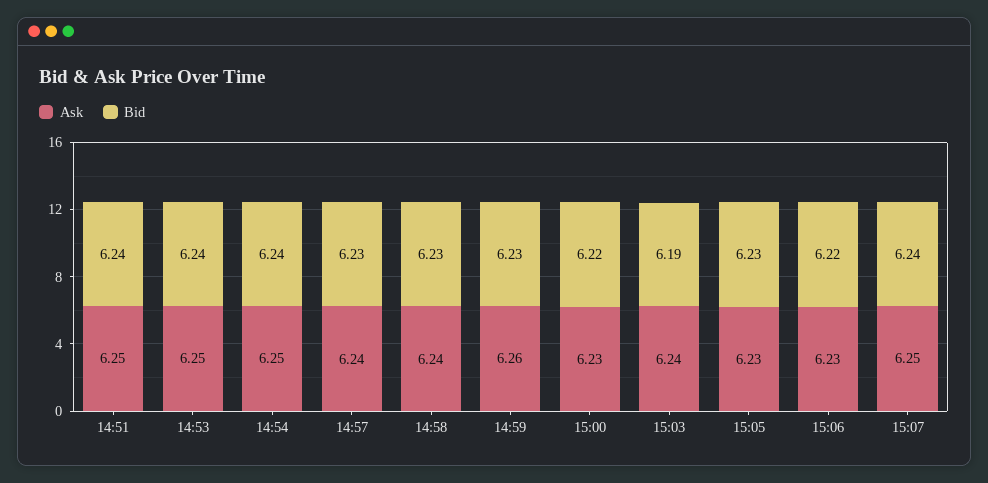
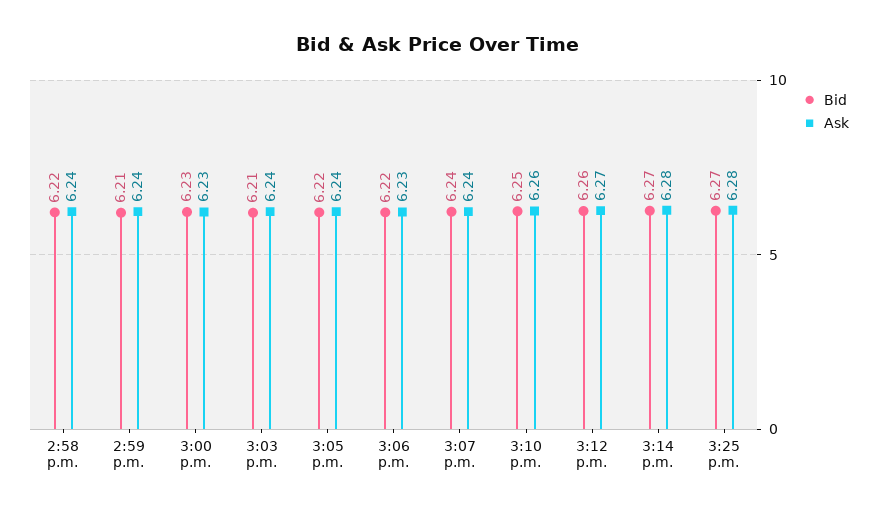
Ask, 14:51: 6.25 -> none
Bid, 14:51: 6.24 -> none
Ask, 14:53: 6.25 -> none
Bid, 14:53: 6.24 -> none
Ask, 14:54: 6.25 -> none
Bid, 14:54: 6.24 -> none
Ask, 14:57: 6.24 -> none
Bid, 14:57: 6.23 -> none
Bid, 14:58: 6.23 -> 6.22
Ask, 14:59: 6.26 -> 6.24
Bid, 14:59: 6.23 -> 6.21
Bid, 15:00: 6.22 -> 6.23
Bid, 15:03: 6.19 -> 6.21
Ask, 15:05: 6.23 -> 6.24
Bid, 15:05: 6.23 -> 6.22
Ask, 15:07: 6.25 -> 6.24
Bid, 3:10 p.m.: none -> 6.25
Ask, 3:10 p.m.: none -> 6.26
Bid, 3:12 p.m.: none -> 6.26
Ask, 3:12 p.m.: none -> 6.27
Bid, 3:14 p.m.: none -> 6.27
Ask, 3:14 p.m.: none -> 6.28
Bid, 3:25 p.m.: none -> 6.27
Ask, 3:25 p.m.: none -> 6.28

